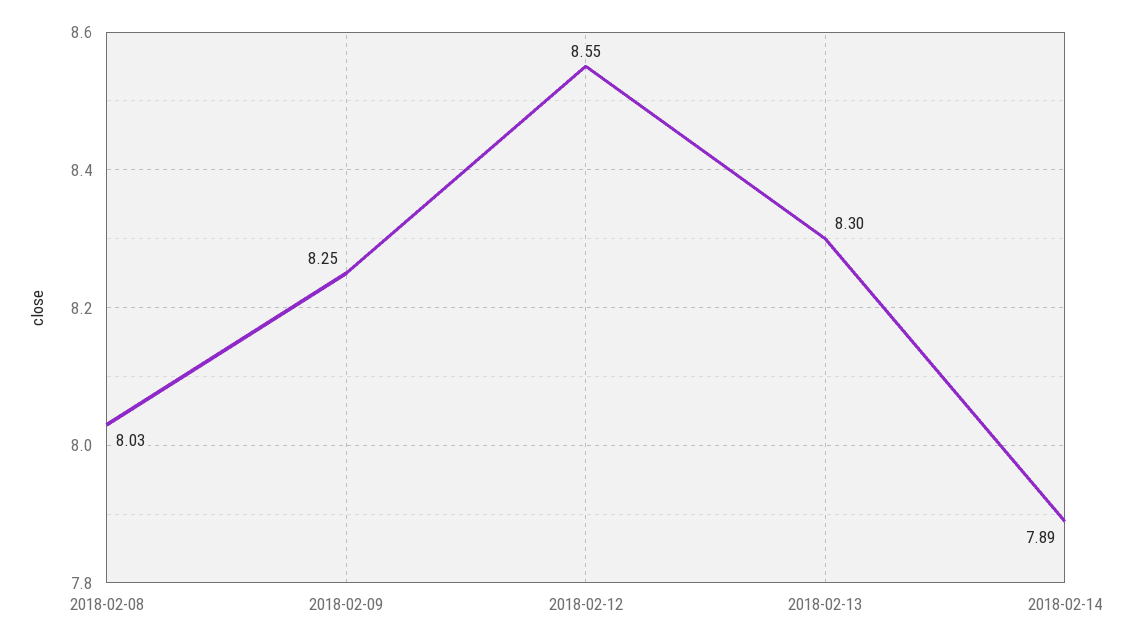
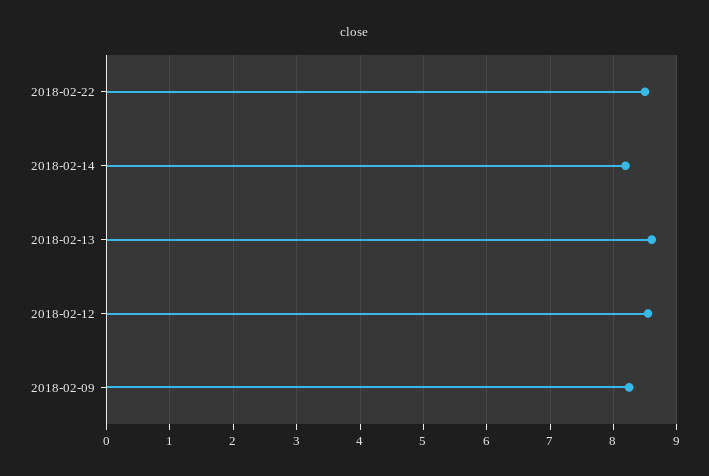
2018-02-08: 8.03 -> none
2018-02-13: 8.3 -> 8.6
2018-02-14: 7.89 -> 8.2
2018-02-22: none -> 8.5

